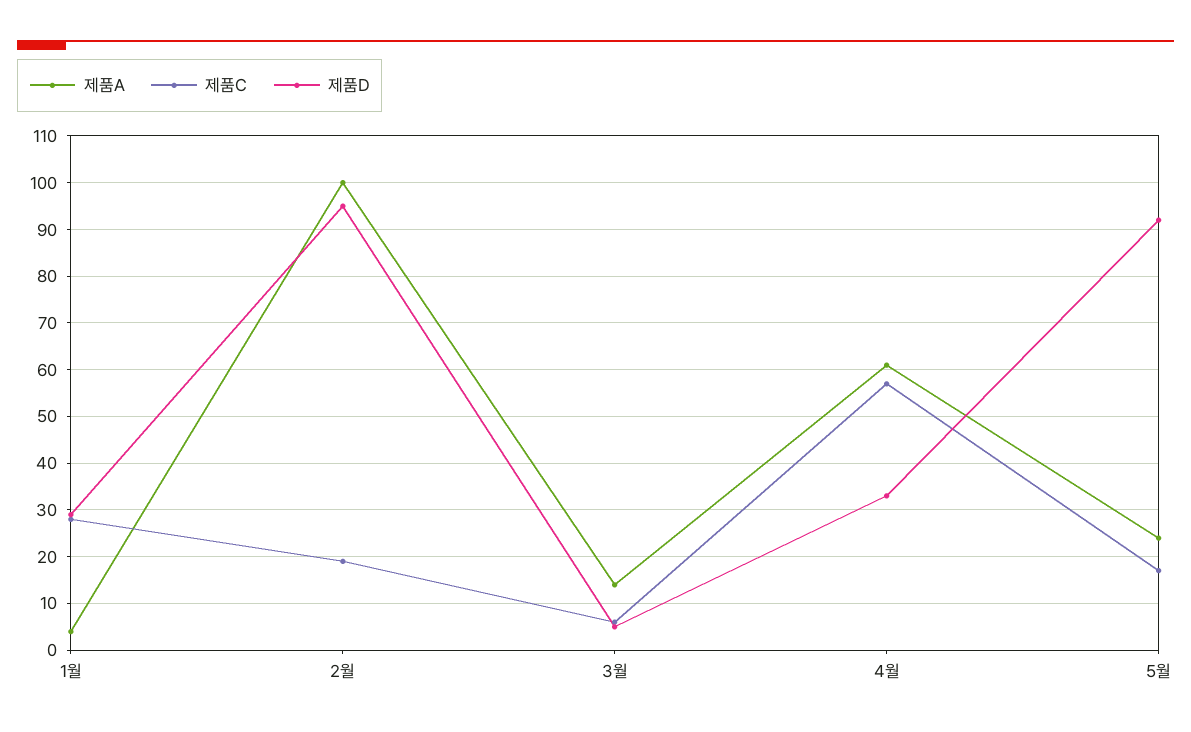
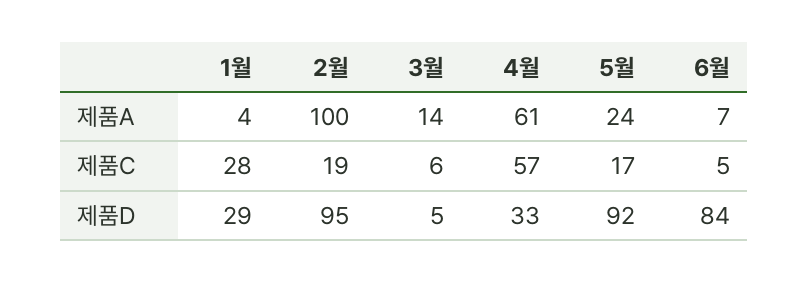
제품A, 6월: none -> 7
제품C, 6월: none -> 5
제품D, 6월: none -> 84

